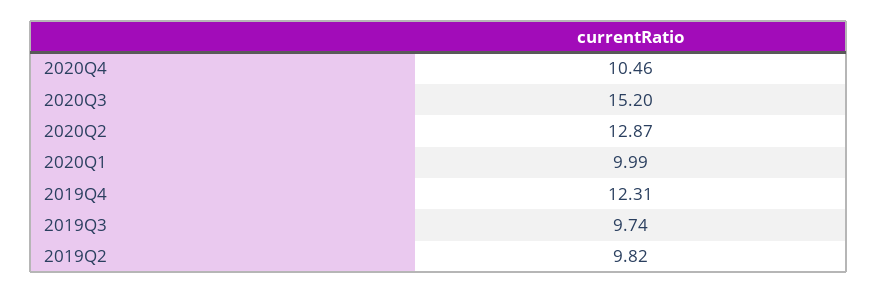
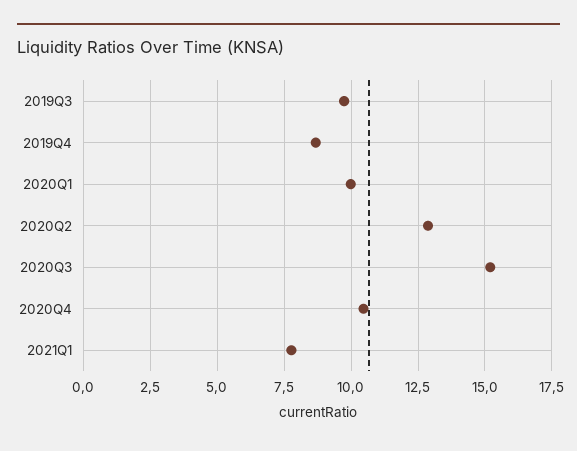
2019Q4: 12.31 -> 8.75
2019Q2: 9.82 -> none
2021Q1: none -> 7.75

